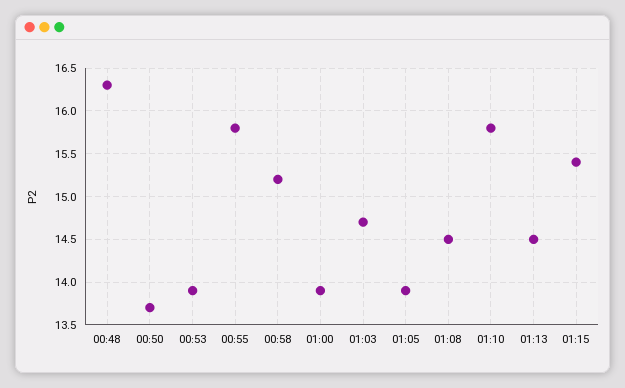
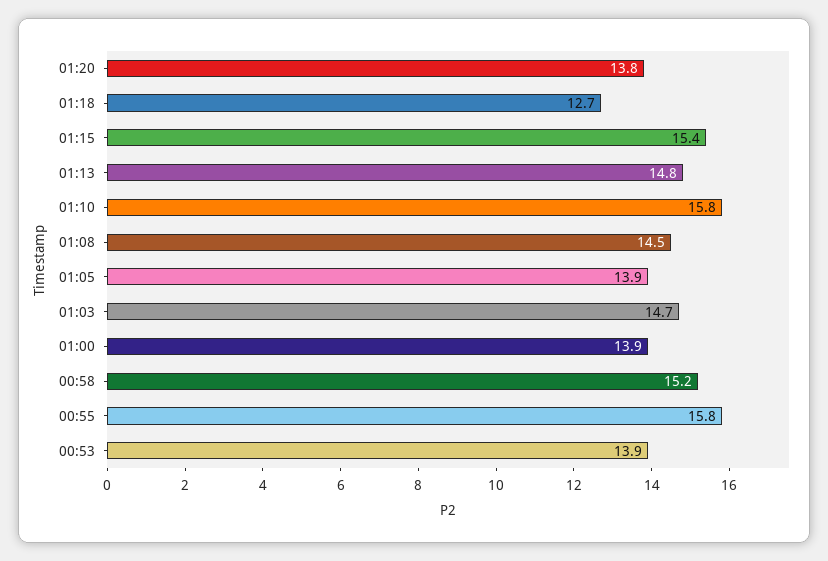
00:48: 16.3 -> none
00:50: 13.7 -> none
01:13: 14.5 -> 14.8
01:20: none -> 13.8
01:18: none -> 12.7

